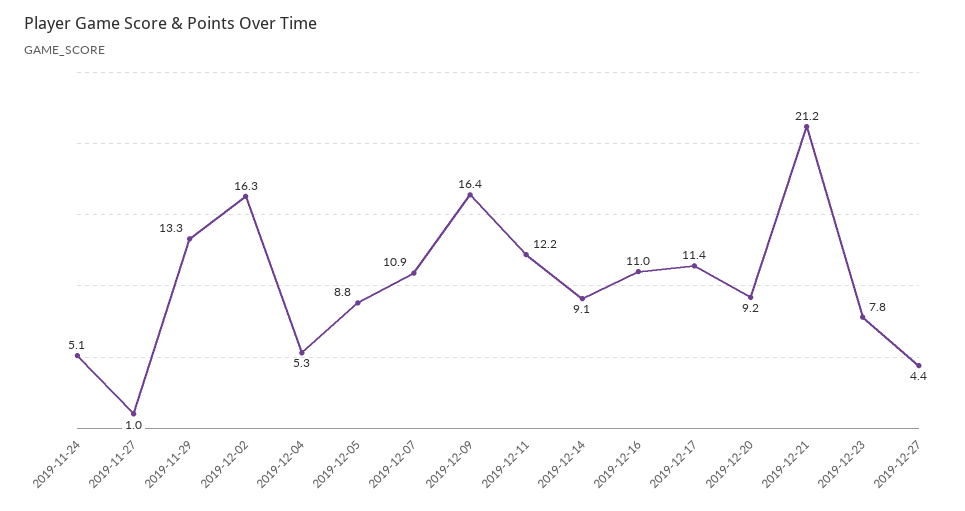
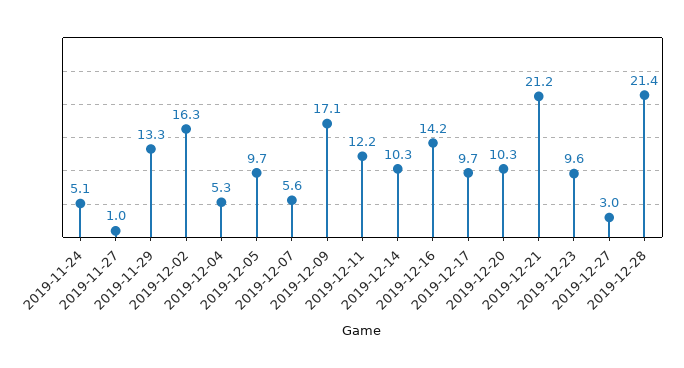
2019-12-05: 8.8 -> 9.7
2019-12-07: 10.9 -> 5.6
2019-12-09: 16.4 -> 17.1
2019-12-14: 9.1 -> 10.3
2019-12-16: 11 -> 14.2
2019-12-17: 11.4 -> 9.7
2019-12-20: 9.2 -> 10.3
2019-12-23: 7.8 -> 9.6
2019-12-27: 4.4 -> 3
2019-12-28: none -> 21.4

